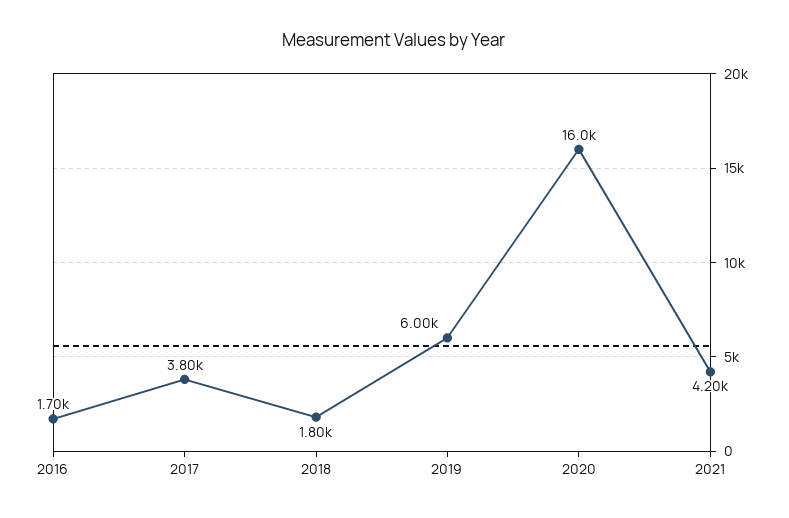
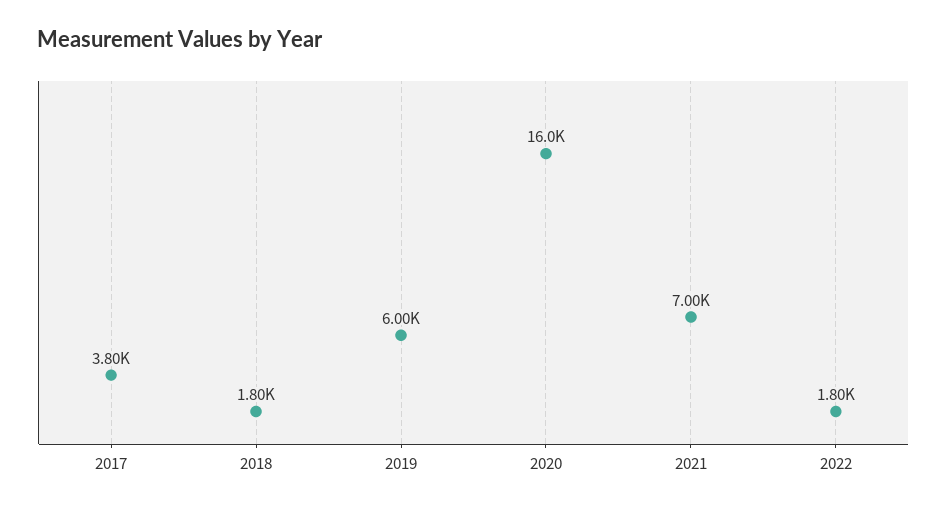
2016: 1700 -> none
2021: 4200 -> 7000
2022: none -> 1800

